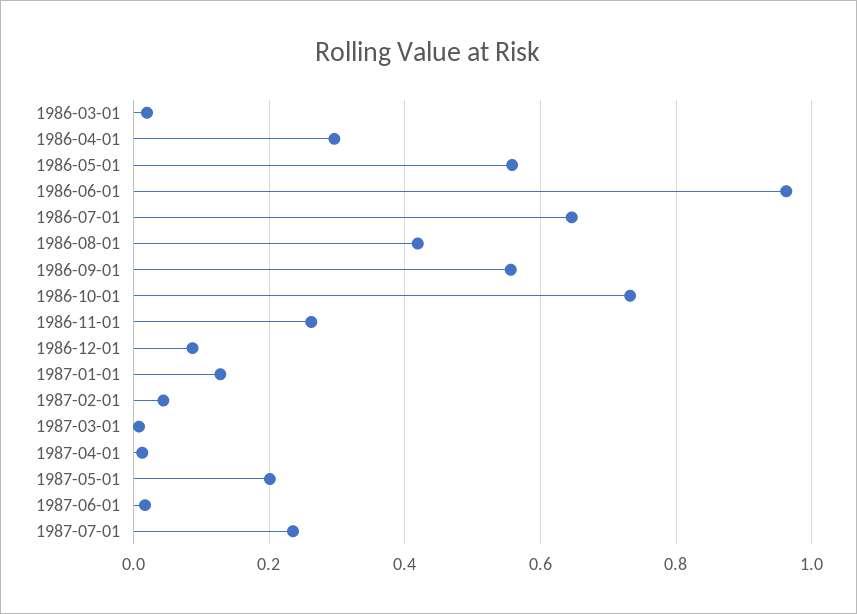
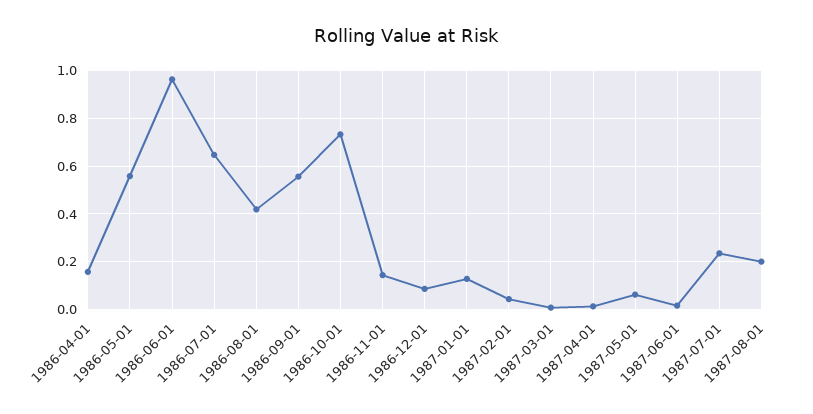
1986-03-01: 0.02 -> none
1986-04-01: 0.3 -> 0.15
1986-11-01: 0.26 -> 0.15
1987-05-01: 0.2 -> 0.05
1987-08-01: none -> 0.2

